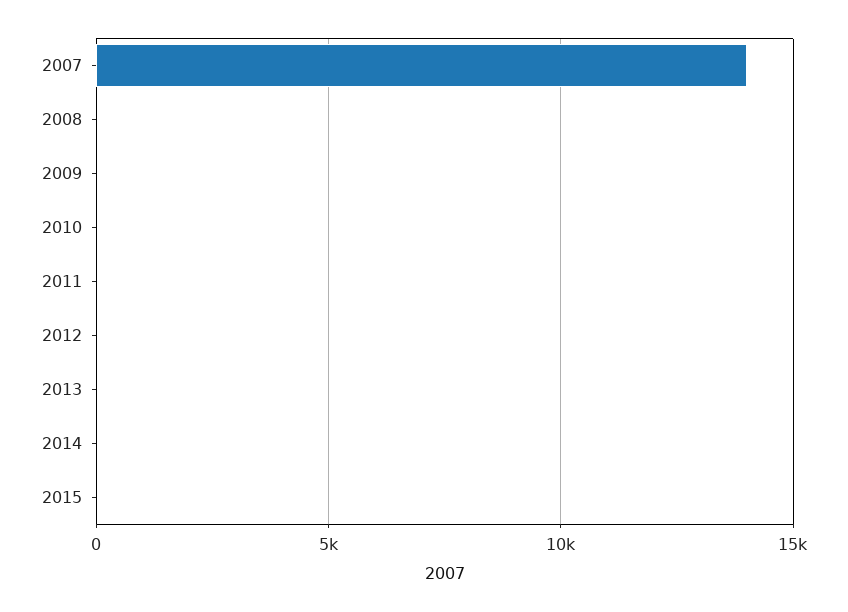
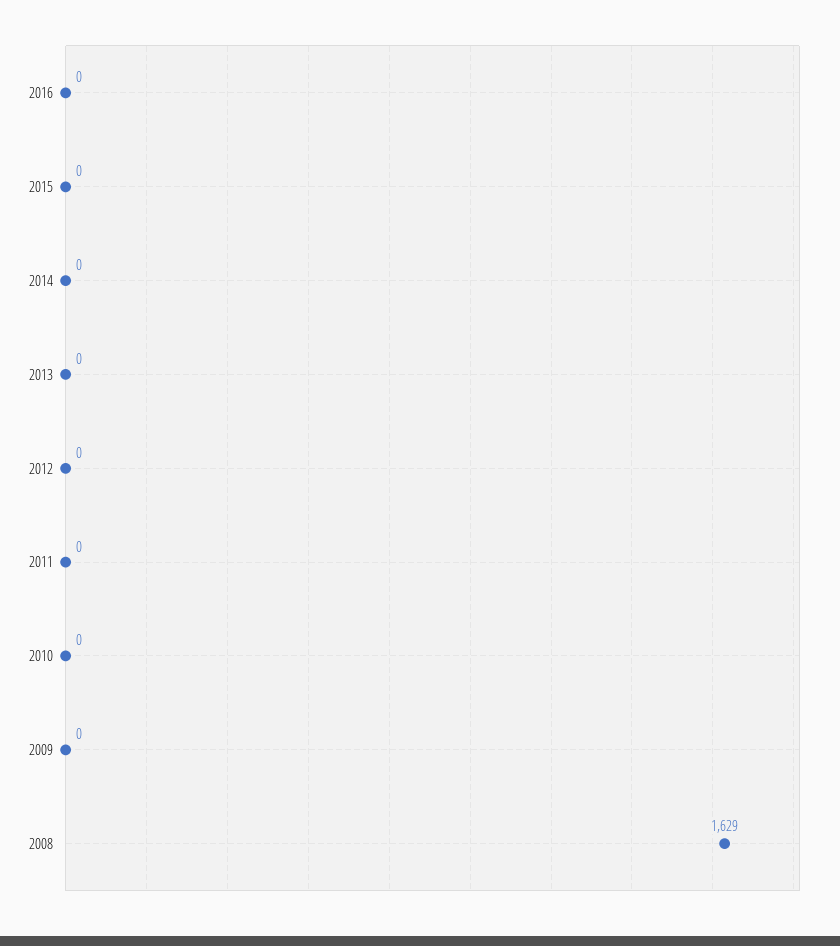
2007: 14000 -> none
2008: 0 -> 1629
2016: none -> 0

